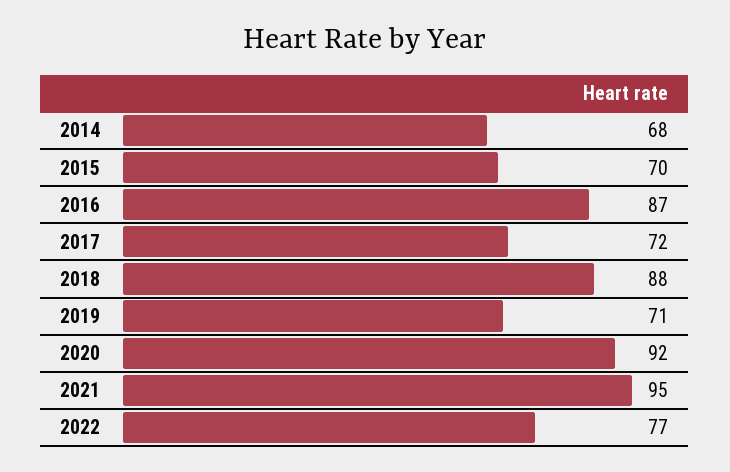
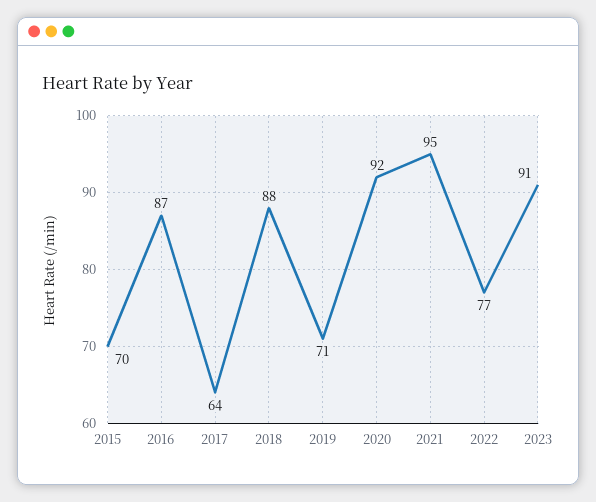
2014: 68 -> none
2017: 72 -> 64
2023: none -> 91

